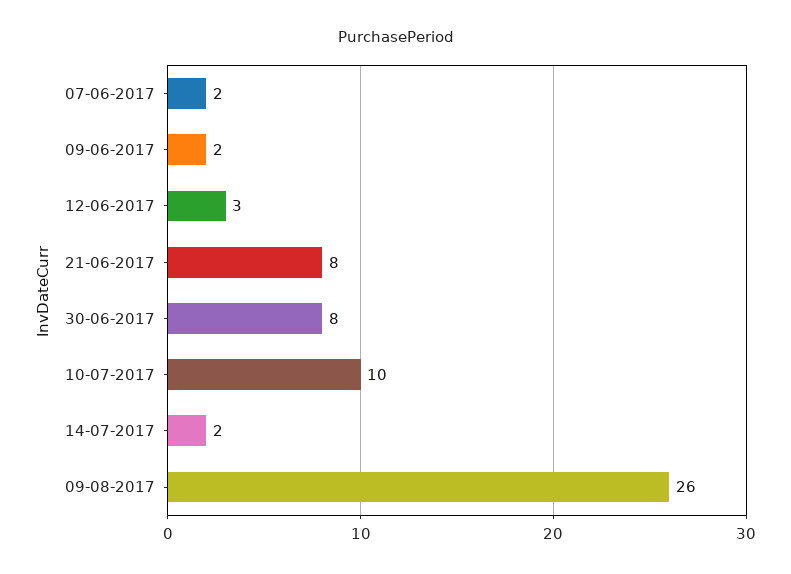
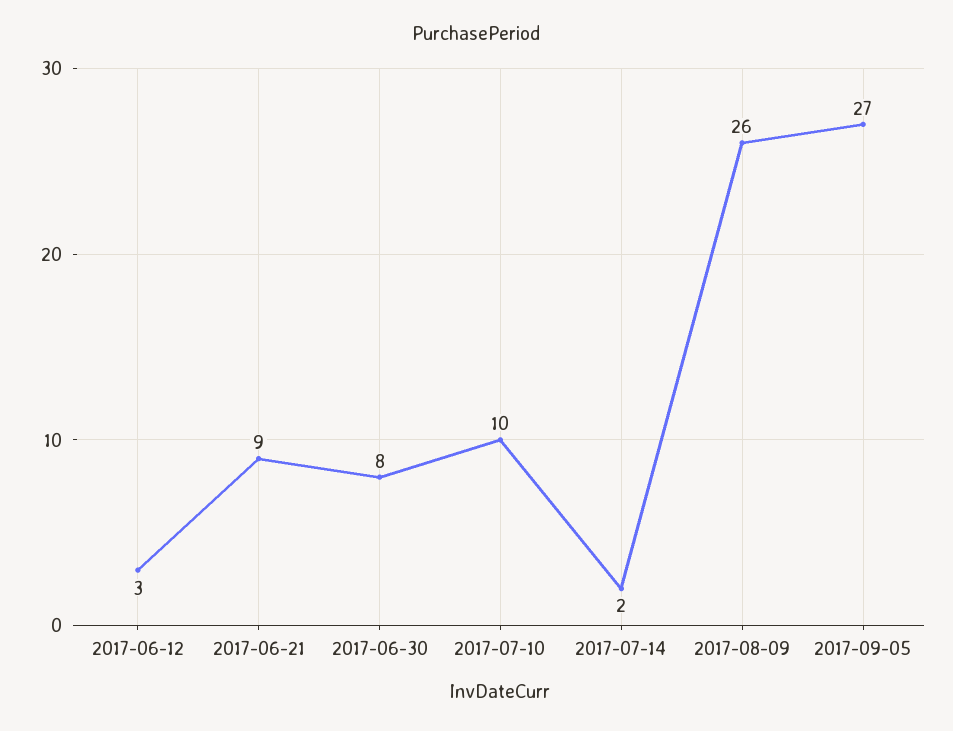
07-06-2017: 2 -> none
09-06-2017: 2 -> none
21-06-2017: 8 -> 9
2017-09-05: none -> 27

